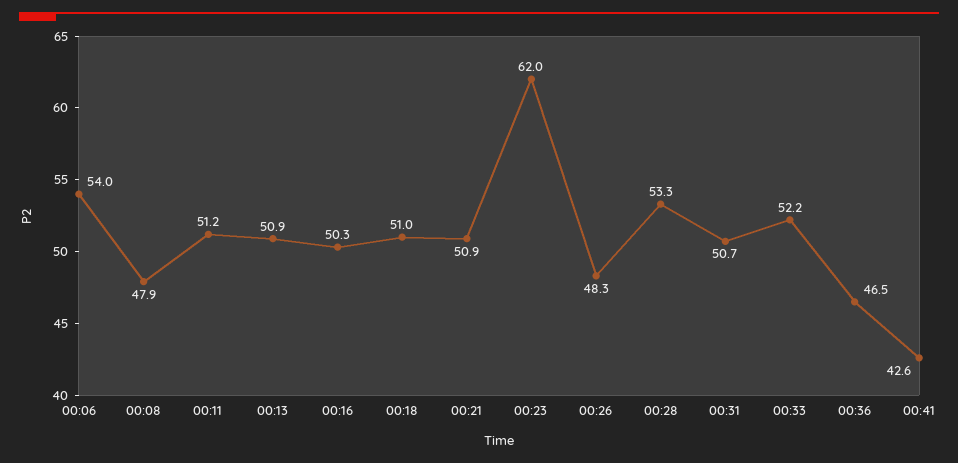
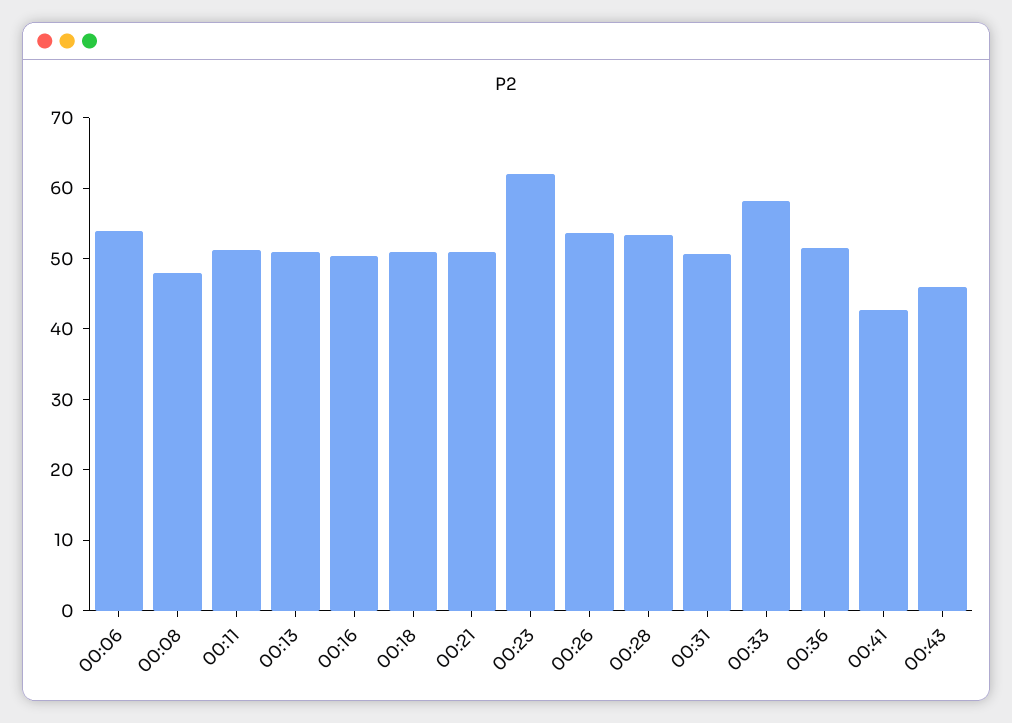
00:26: 48.3 -> 54
00:33: 52.2 -> 58
00:36: 46.5 -> 52
00:43: none -> 46

